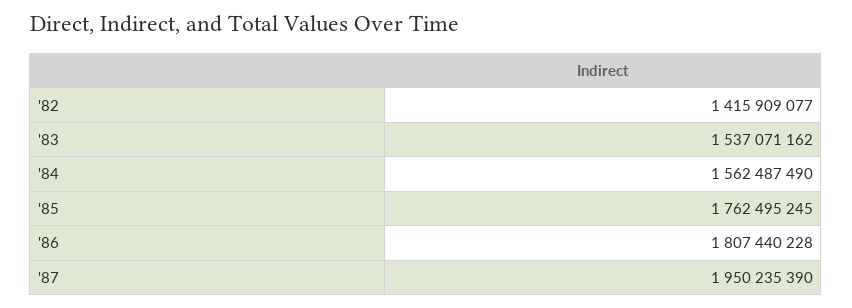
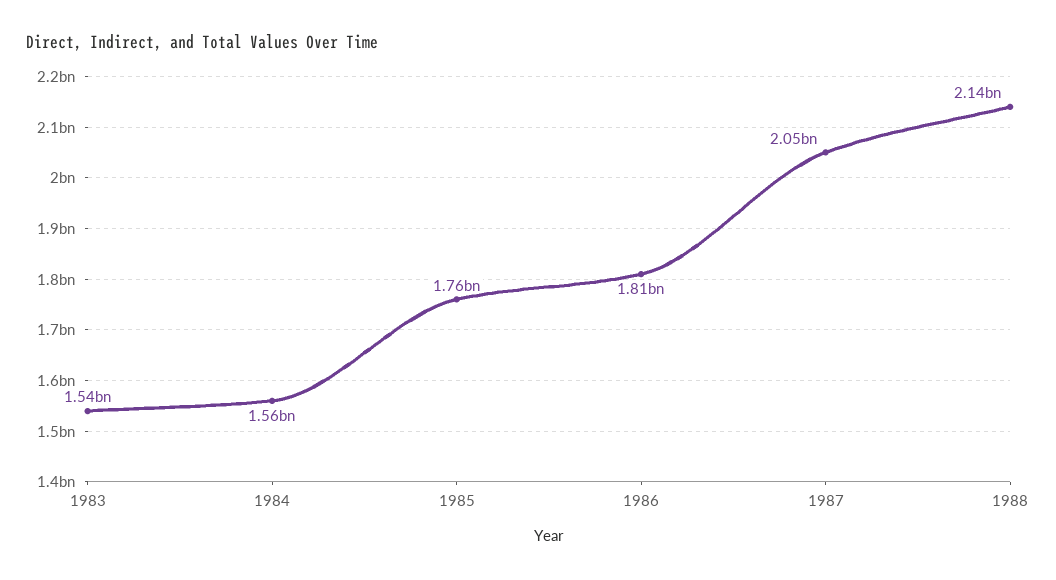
'82: 1415909077 -> none
'87: 1950235390 -> 2050000000
1988: none -> 2140000000

